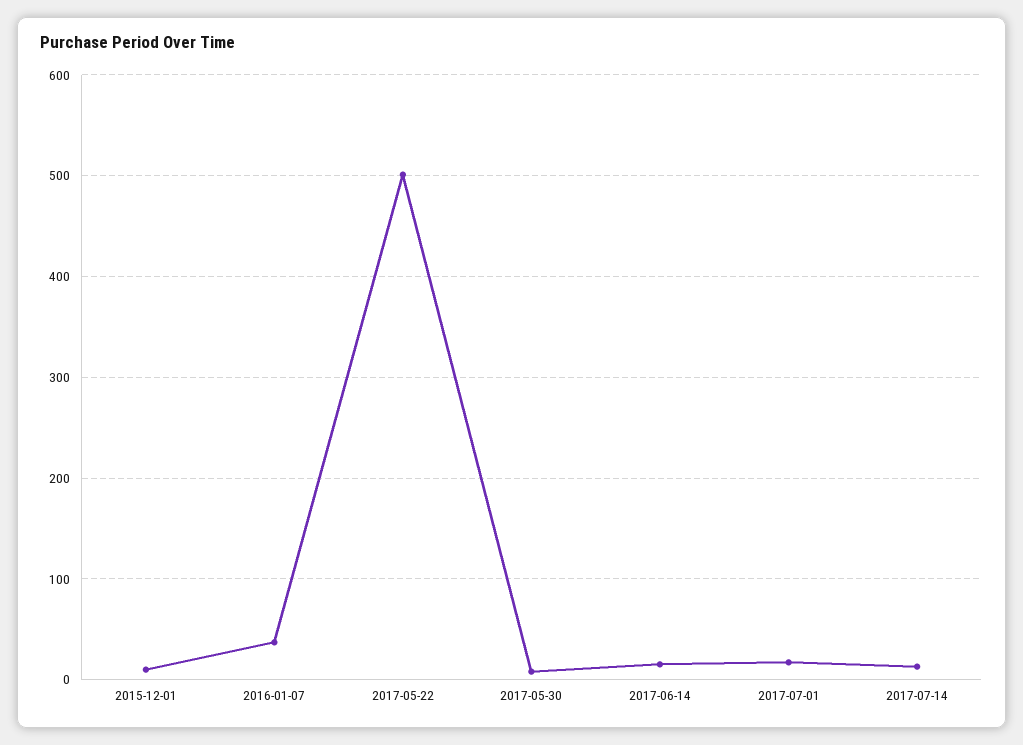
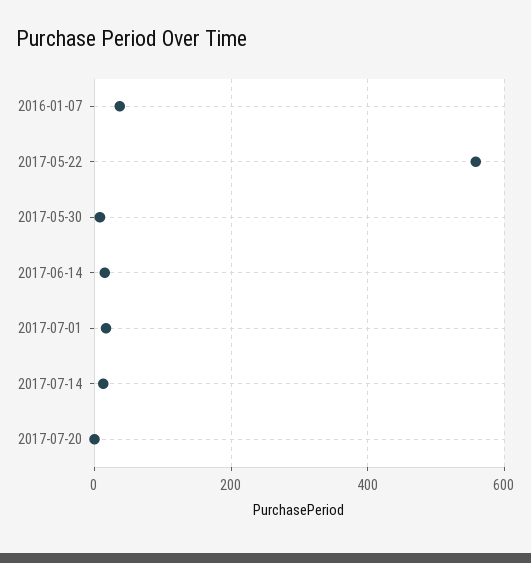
2015-12-01: 10 -> none
2017-05-22: 500 -> 560
2017-07-20: none -> 0

